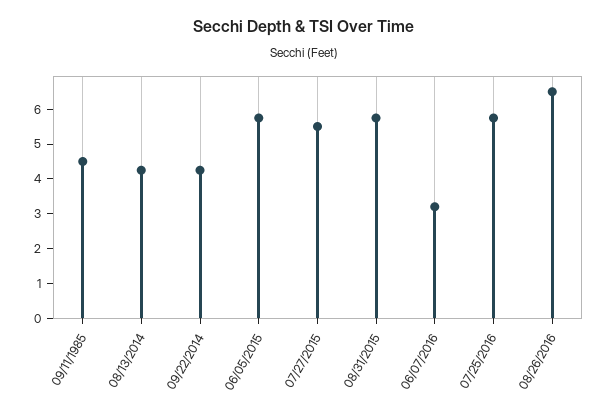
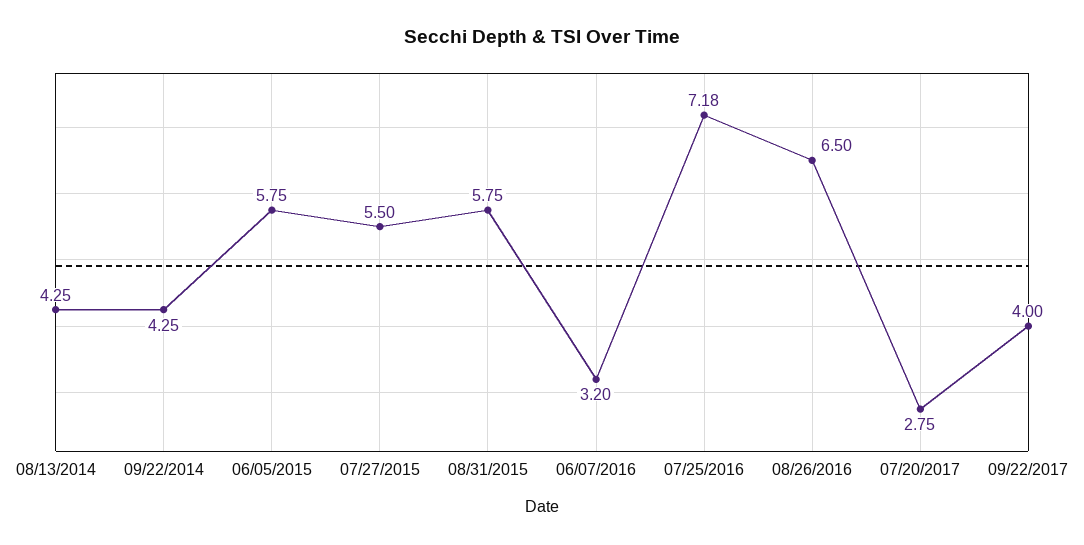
09/11/1985: 4.5 -> none
07/25/2016: 5.75 -> 7.18
07/20/2017: none -> 2.75
09/22/2017: none -> 4

